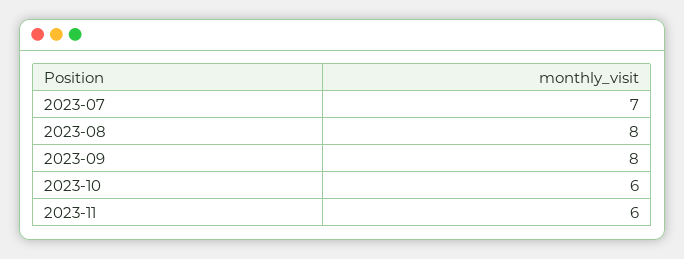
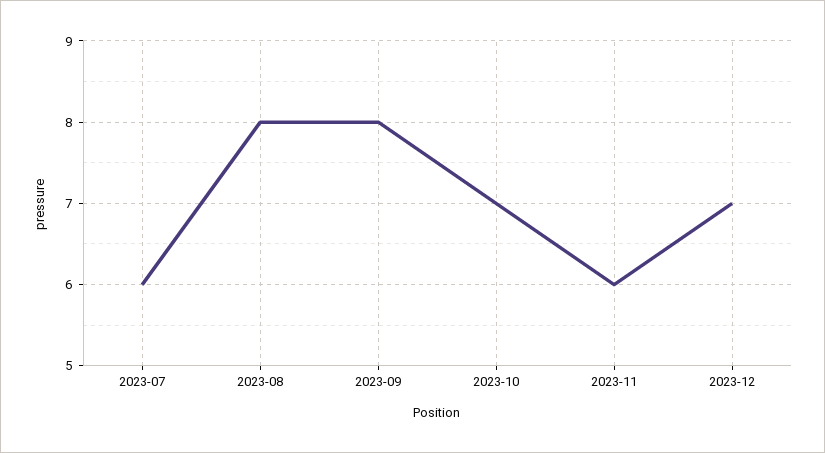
2023-07: 7 -> 6
2023-10: 6 -> 7
2023-12: none -> 7

